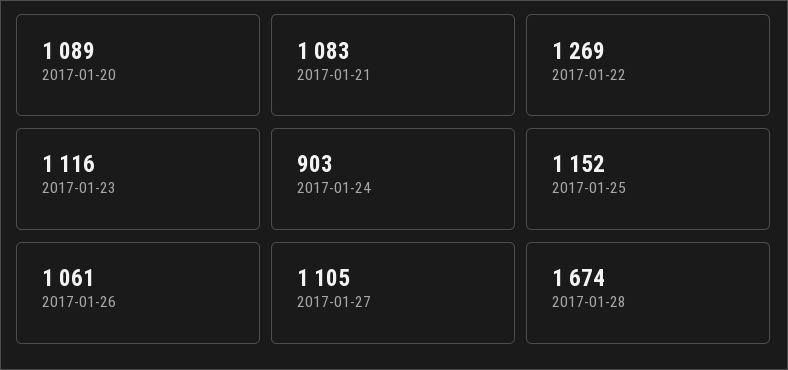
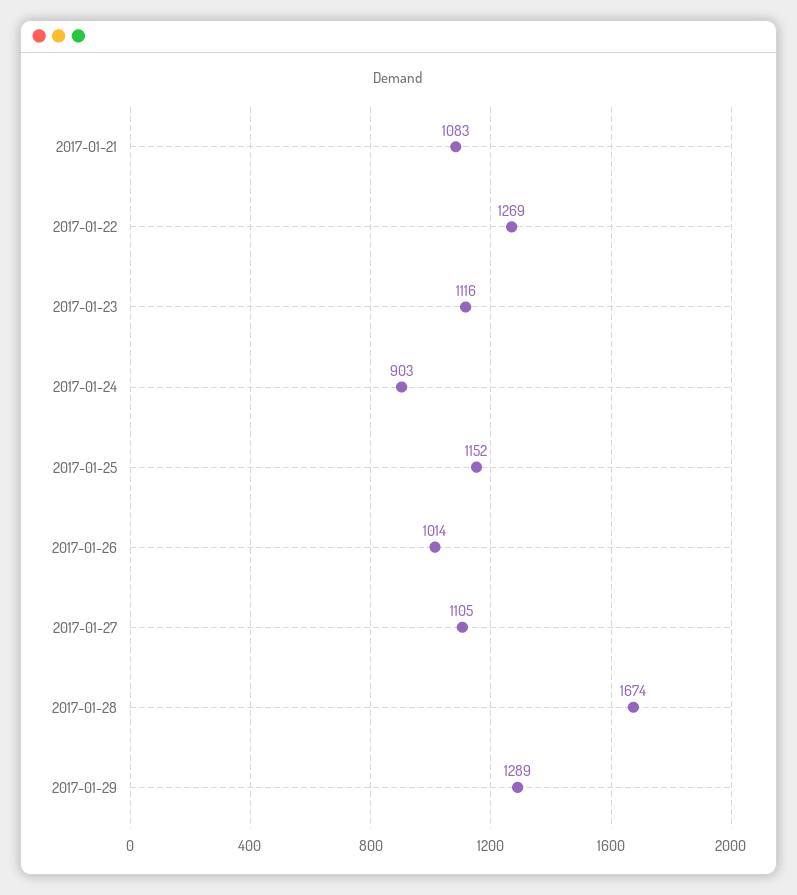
2017-01-20: 1089 -> none
2017-01-26: 1061 -> 1014
2017-01-29: none -> 1289

